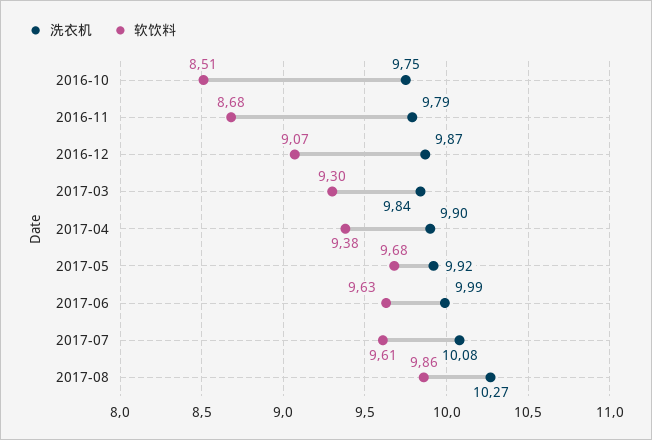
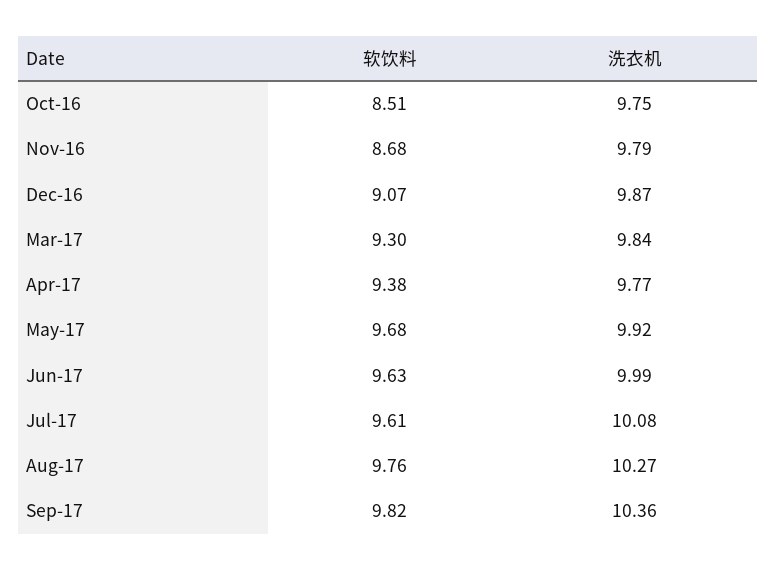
洗衣机, 2017-04: 9.9 -> 9.77
软饮料, 2017-08: 9.86 -> 9.76
软饮料, Sep-17: none -> 9.82
洗衣机, Sep-17: none -> 10.36

